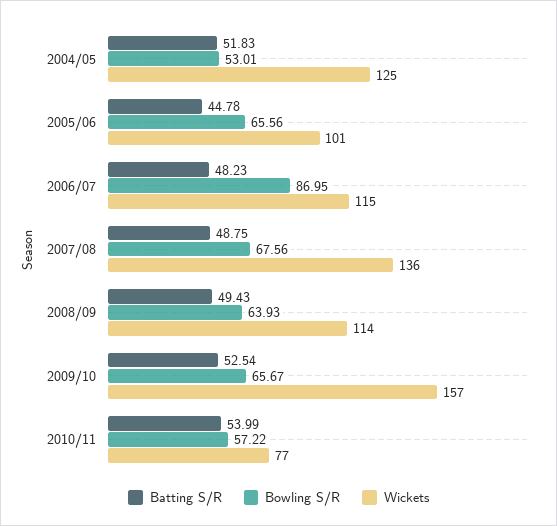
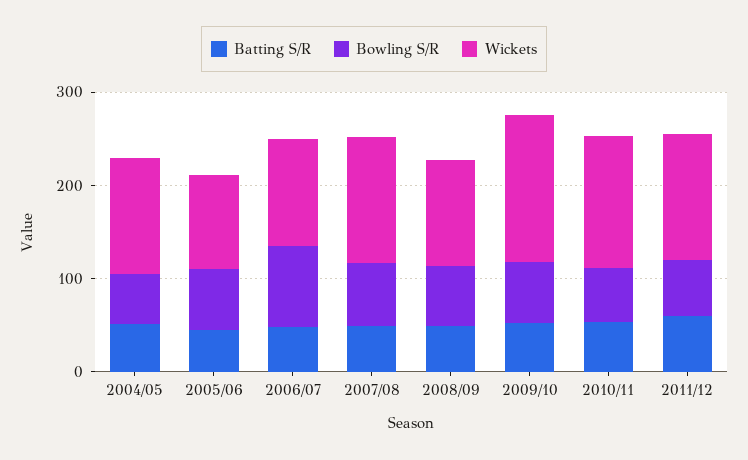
Wickets, 2010/11: 77 -> 140
Batting S/R, 2011/12: none -> 60
Bowling S/R, 2011/12: none -> 60
Wickets, 2011/12: none -> 140

